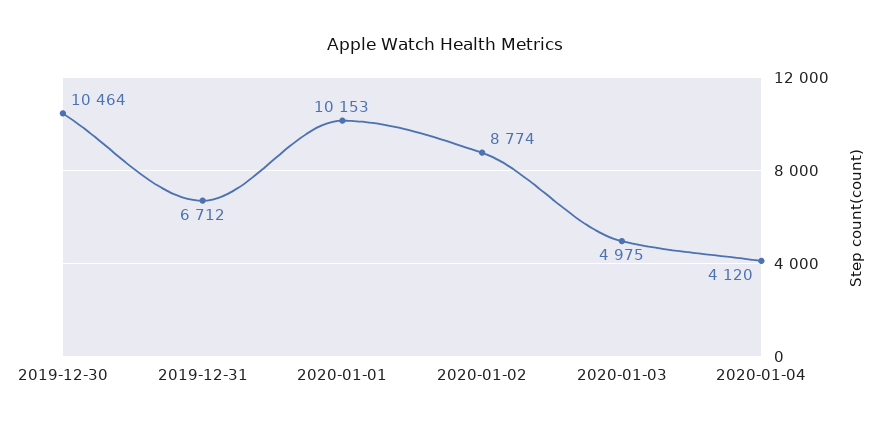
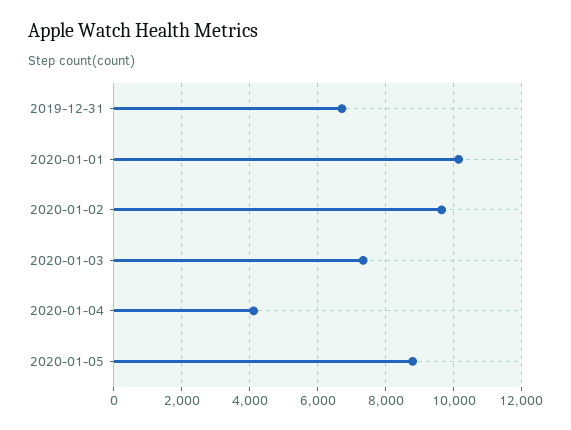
2019-12-30: 10464 -> none
2020-01-02: 8774 -> 9600
2020-01-03: 4975 -> 7400
2020-01-05: none -> 8800

